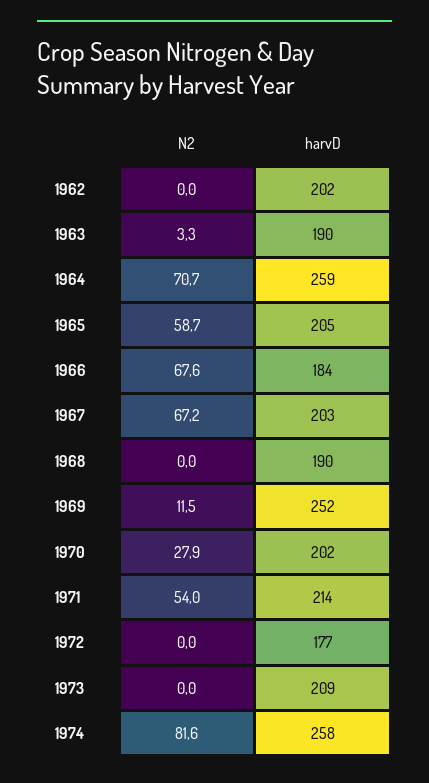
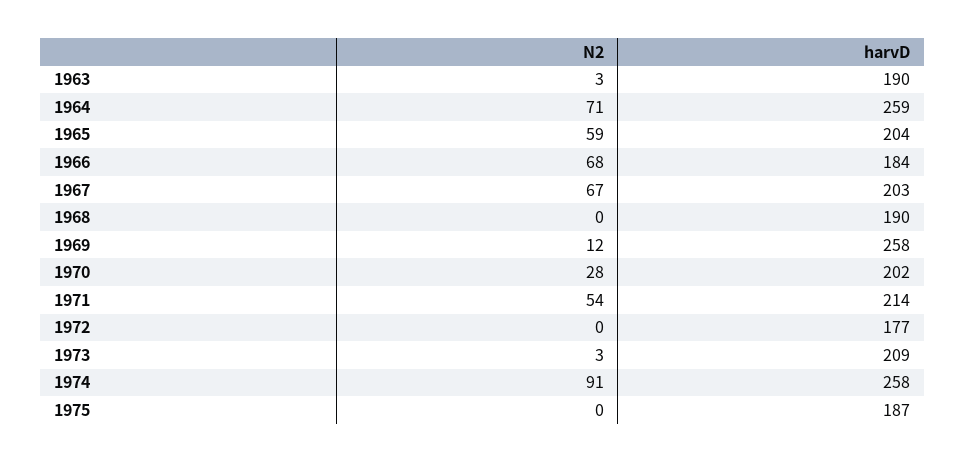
N2, 1962: 0 -> none
harvD, 1962: 202 -> none
harvD, 1965: 205 -> 204
harvD, 1969: 252 -> 258
N2, 1973: 0 -> 3
N2, 1974: 81.6 -> 91
N2, 1975: none -> 0
harvD, 1975: none -> 187

